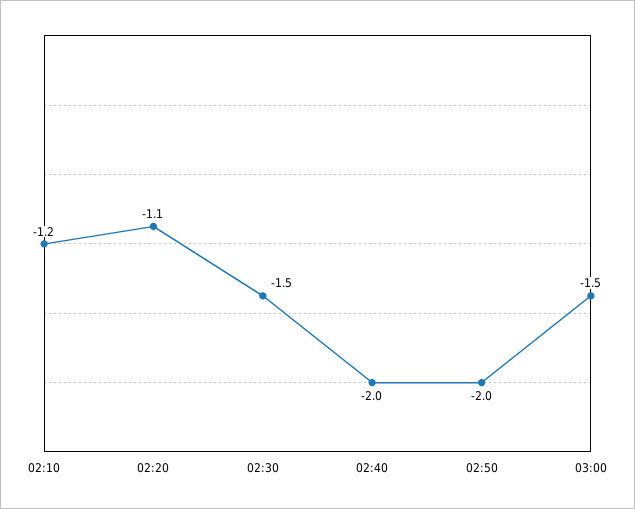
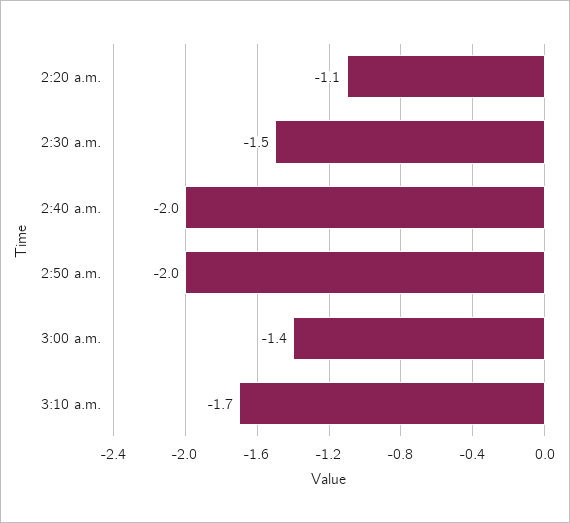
02:10: -1.2 -> none
03:00: -1.5 -> -1.4
3:10 a.m.: none -> -1.7

